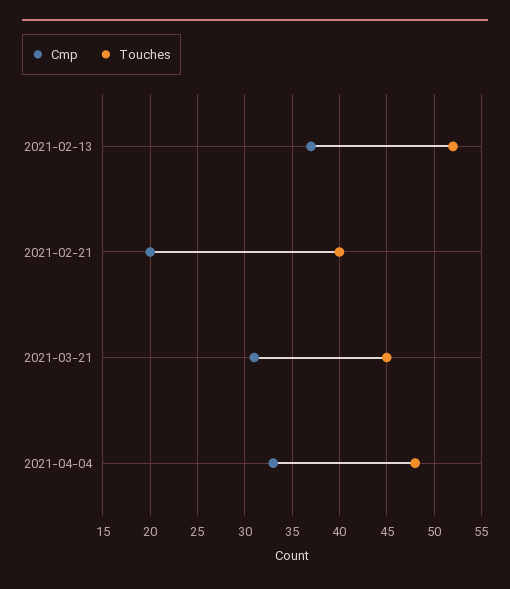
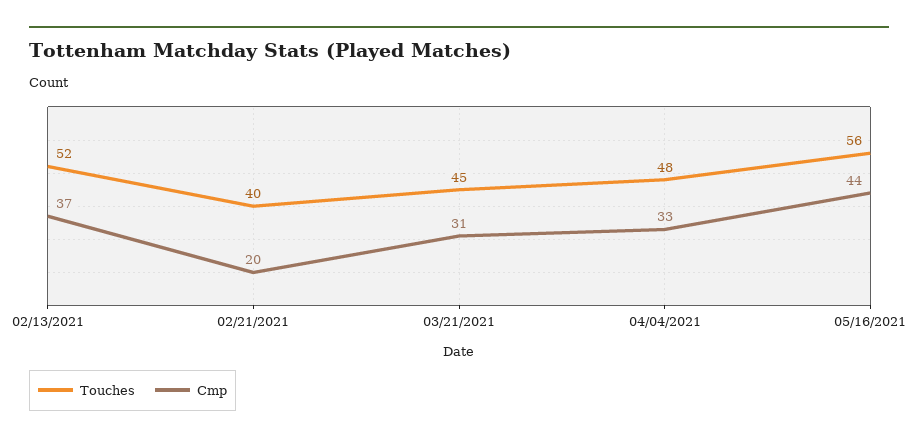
Touches, 05/16/2021: none -> 56
Cmp, 05/16/2021: none -> 44

